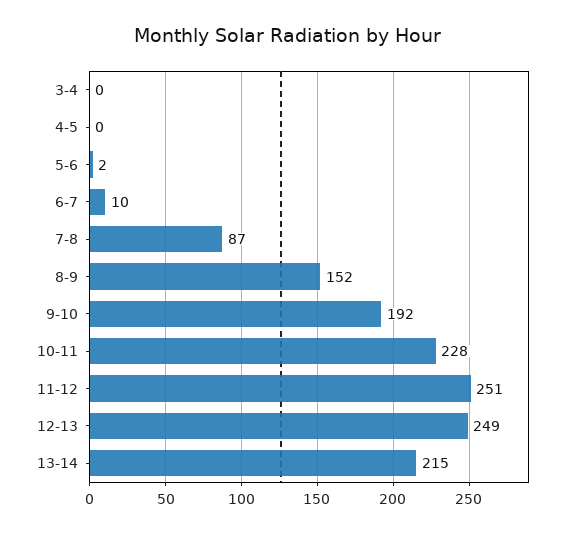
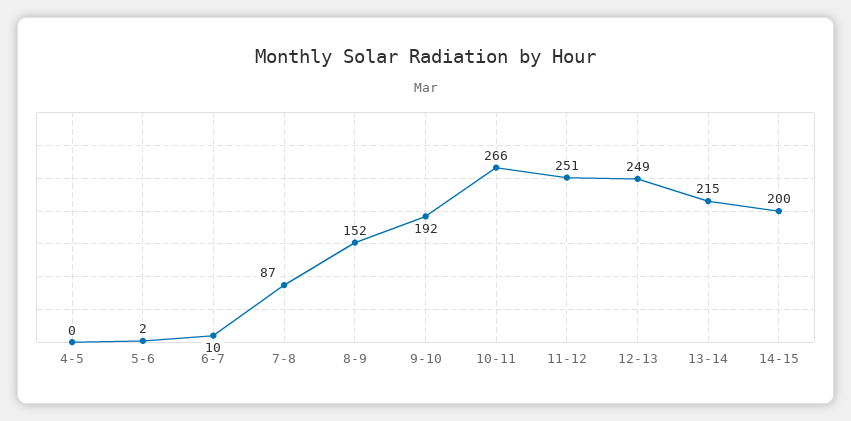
3-4: 0 -> none
10-11: 228 -> 266
14-15: none -> 200

